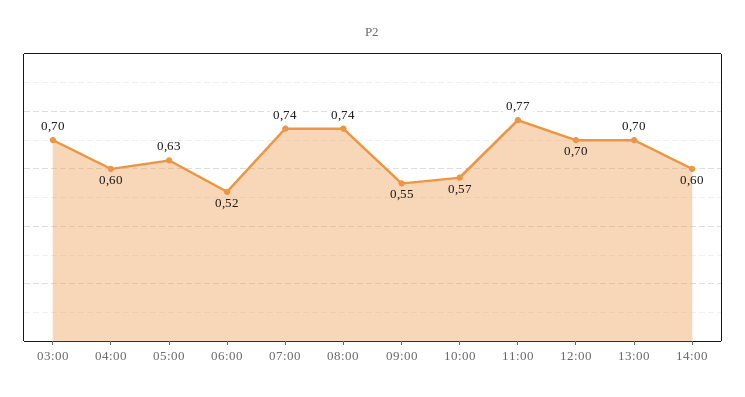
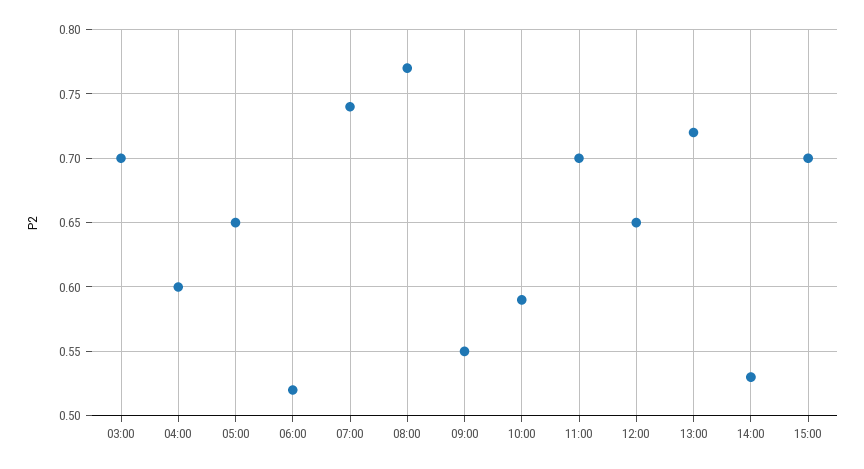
05:00: 0.63 -> 0.65
08:00: 0.74 -> 0.77
10:00: 0.57 -> 0.59
11:00: 0.77 -> 0.7
12:00: 0.7 -> 0.65
13:00: 0.7 -> 0.72
14:00: 0.6 -> 0.53
15:00: none -> 0.7

